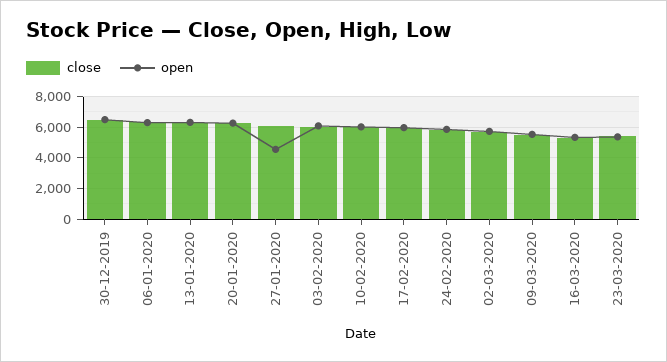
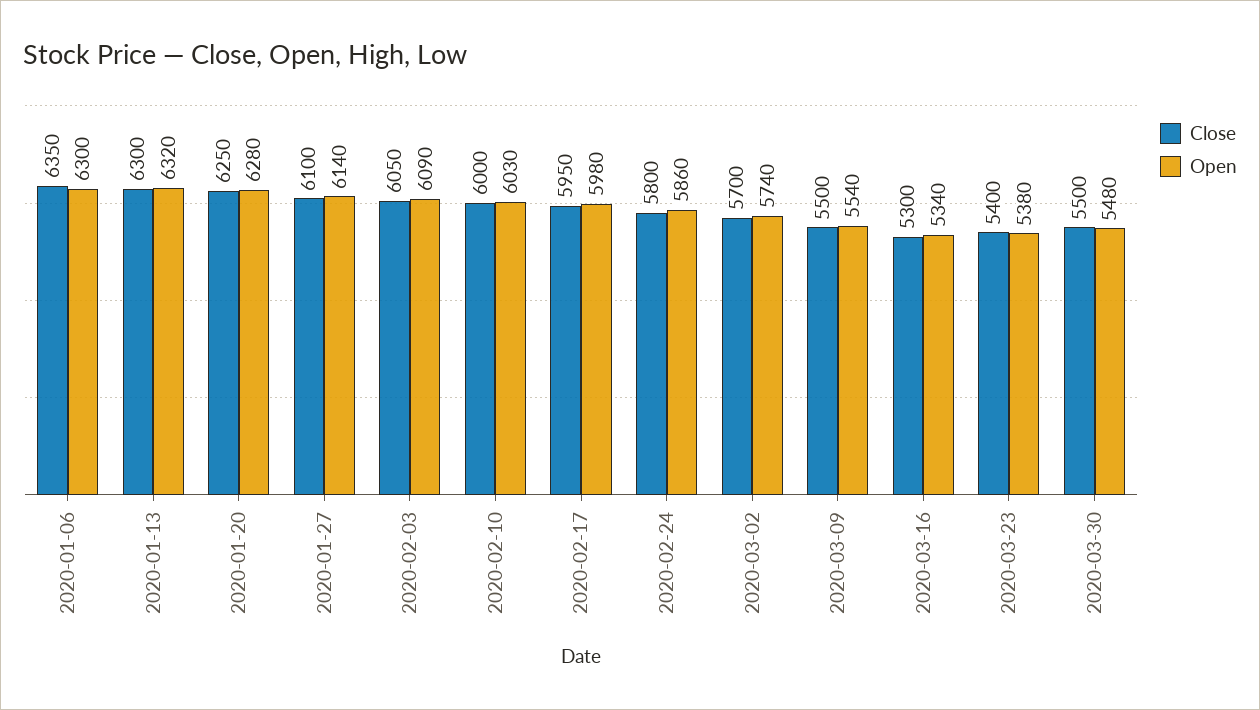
close, 30-12-2019: 6500 -> none
open, 30-12-2019: 6500 -> none
open, 27-01-2020: 4500 -> 6140
close, 2020-03-30: none -> 5500
open, 2020-03-30: none -> 5480

